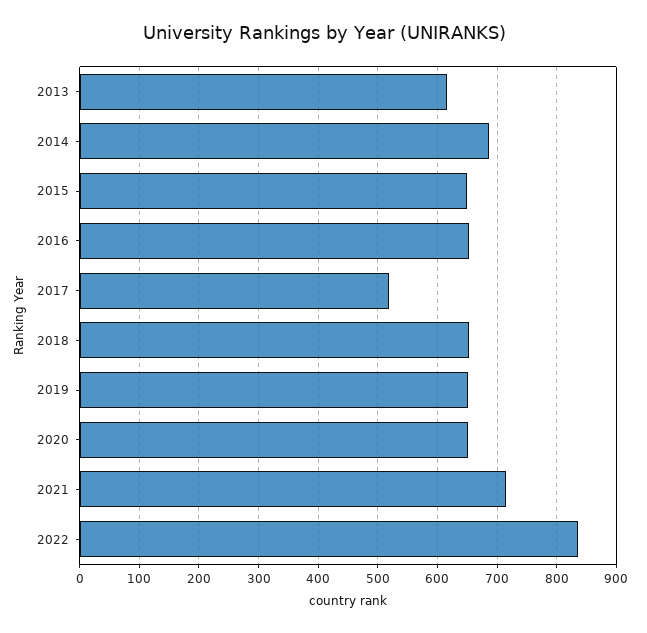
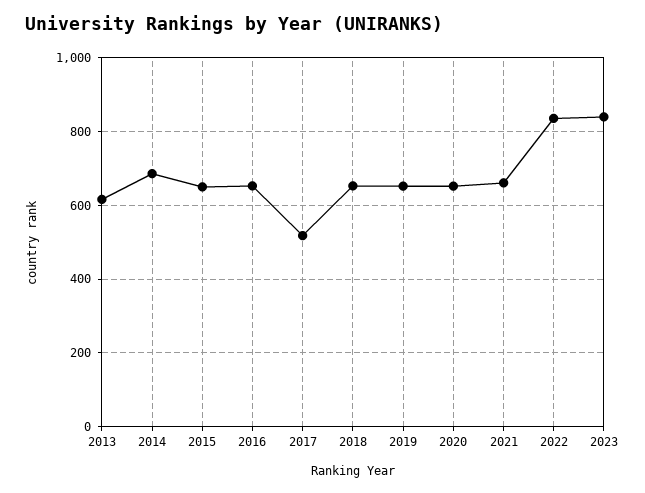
2021: 720 -> 660
2023: none -> 840

